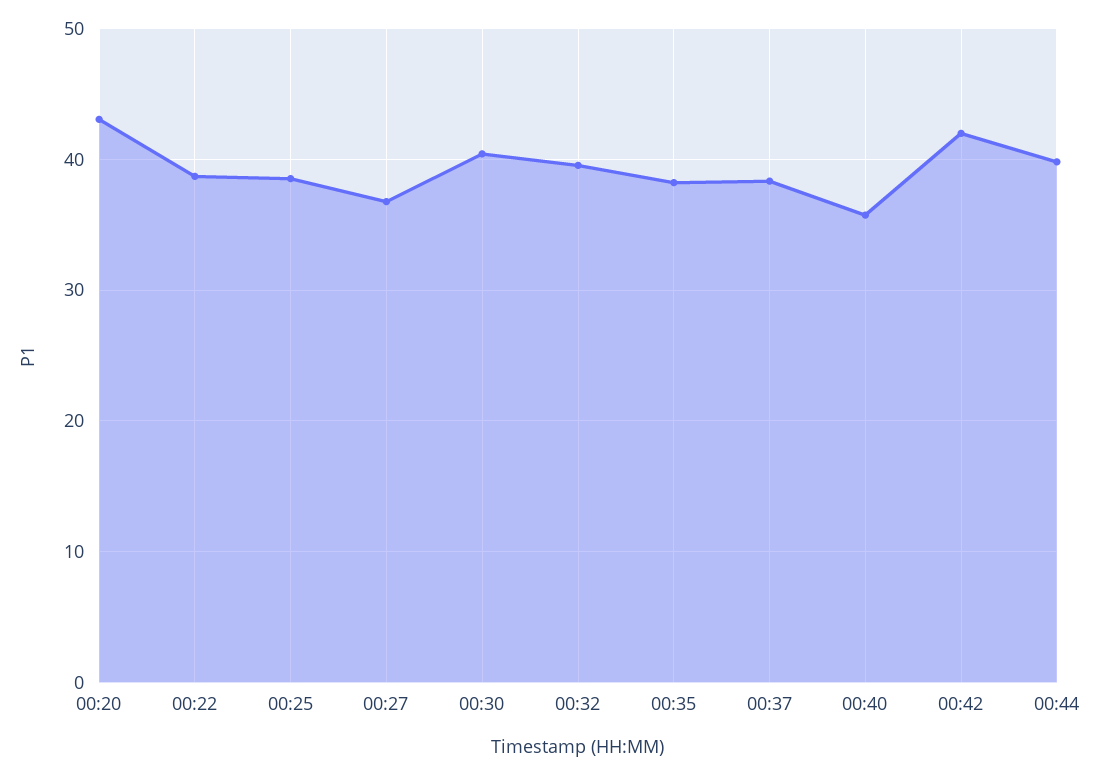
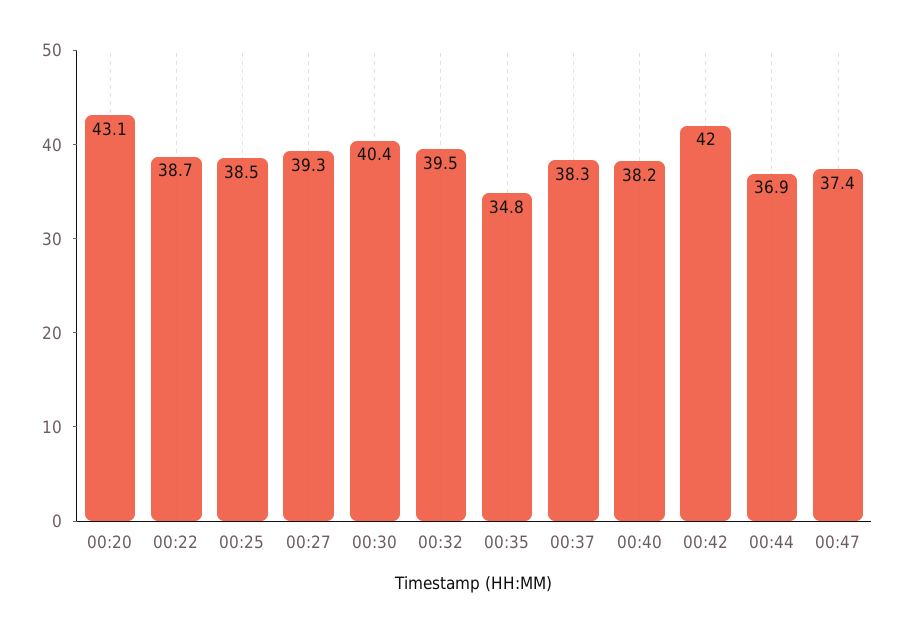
00:27: 37 -> 39.3
00:35: 38 -> 34.8
00:40: 36 -> 38.2
00:44: 40 -> 36.9
00:47: none -> 37.4

